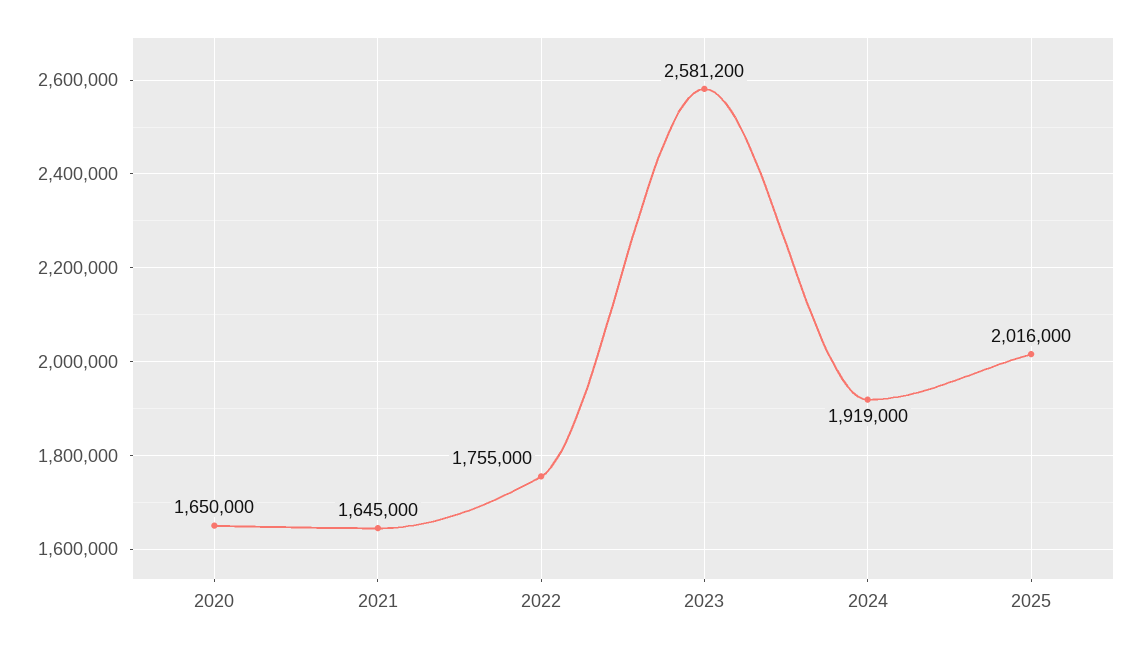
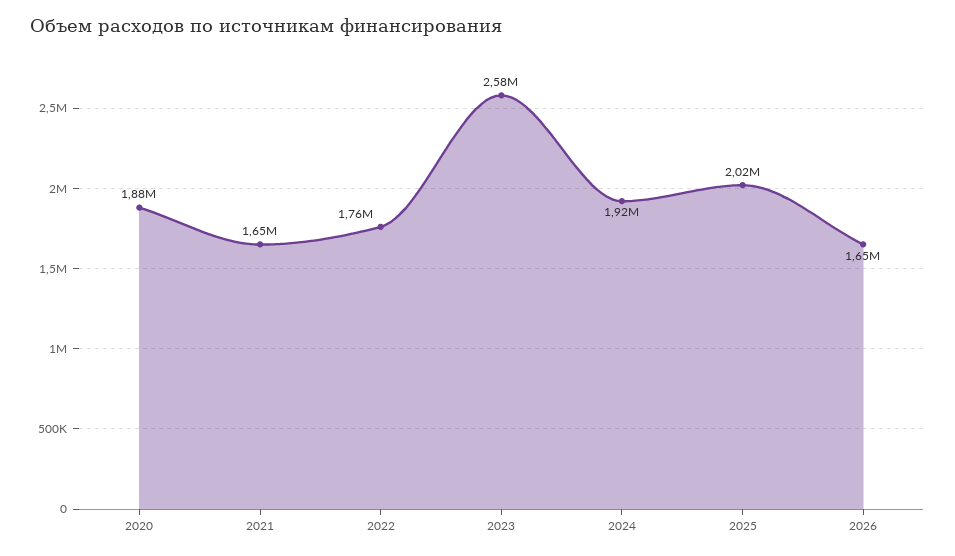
2020: 1650000 -> 1880000
2026: none -> 1650000

